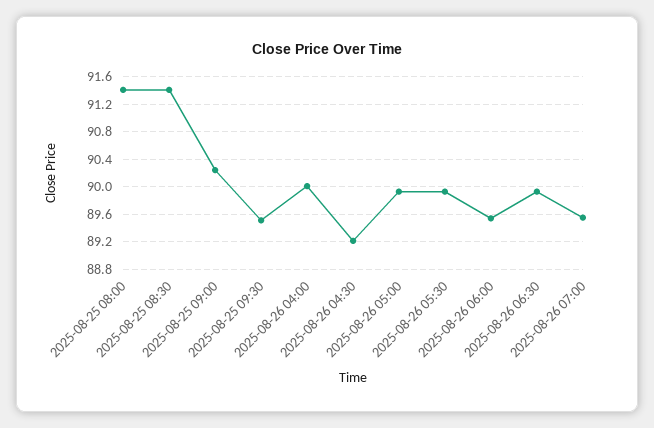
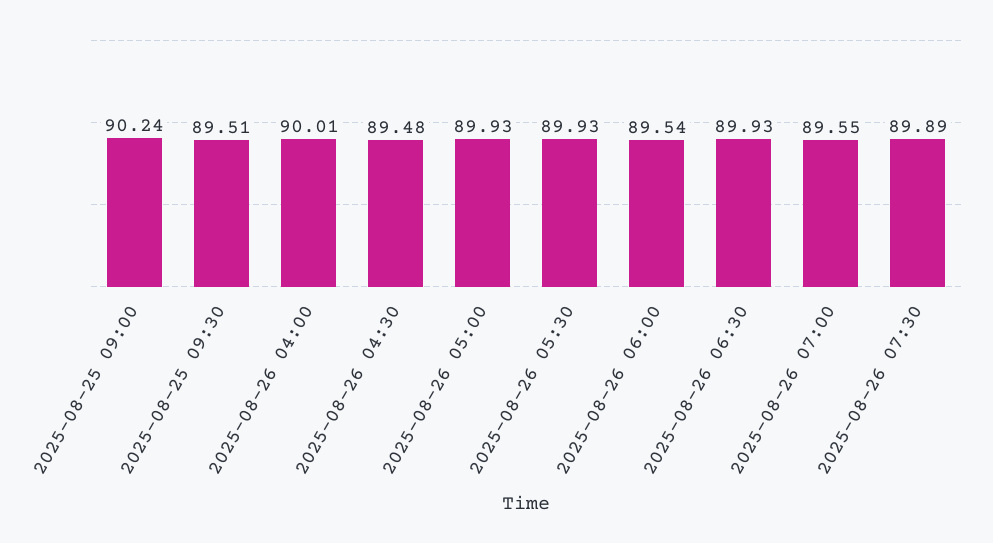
2025-08-25 08:00: 91.4 -> none
2025-08-25 08:30: 91.4 -> none
2025-08-26 04:30: 89.2 -> 89.48
2025-08-26 07:30: none -> 89.89

